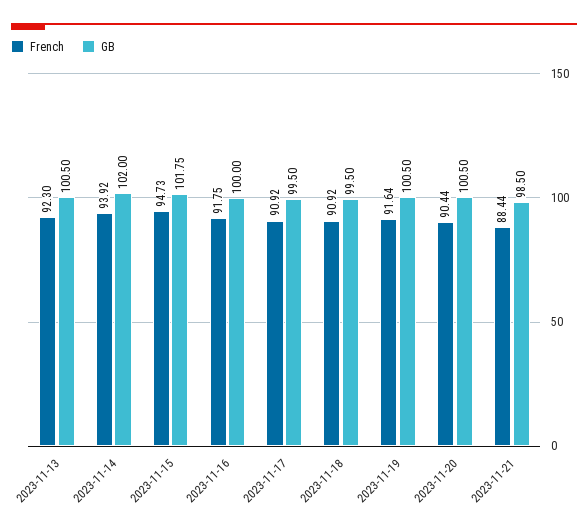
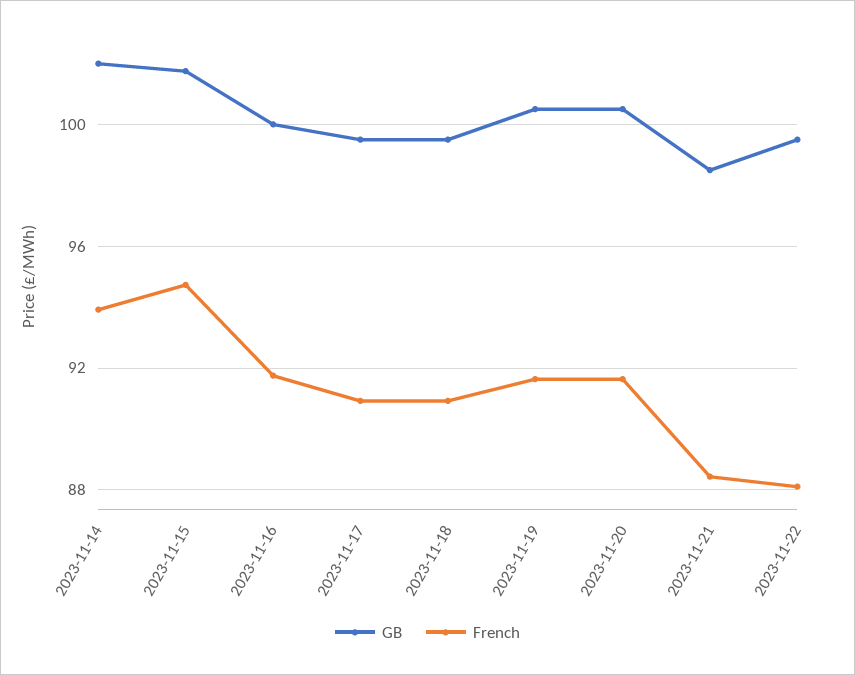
French, 2023-11-13: 92.3 -> none
GB, 2023-11-13: 100.5 -> none
French, 2023-11-20: 90.44 -> 91.5
GB, 2023-11-22: none -> 99.5
French, 2023-11-22: none -> 88

